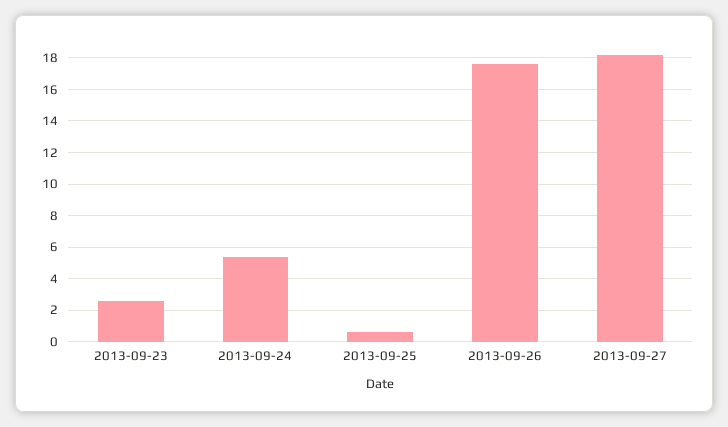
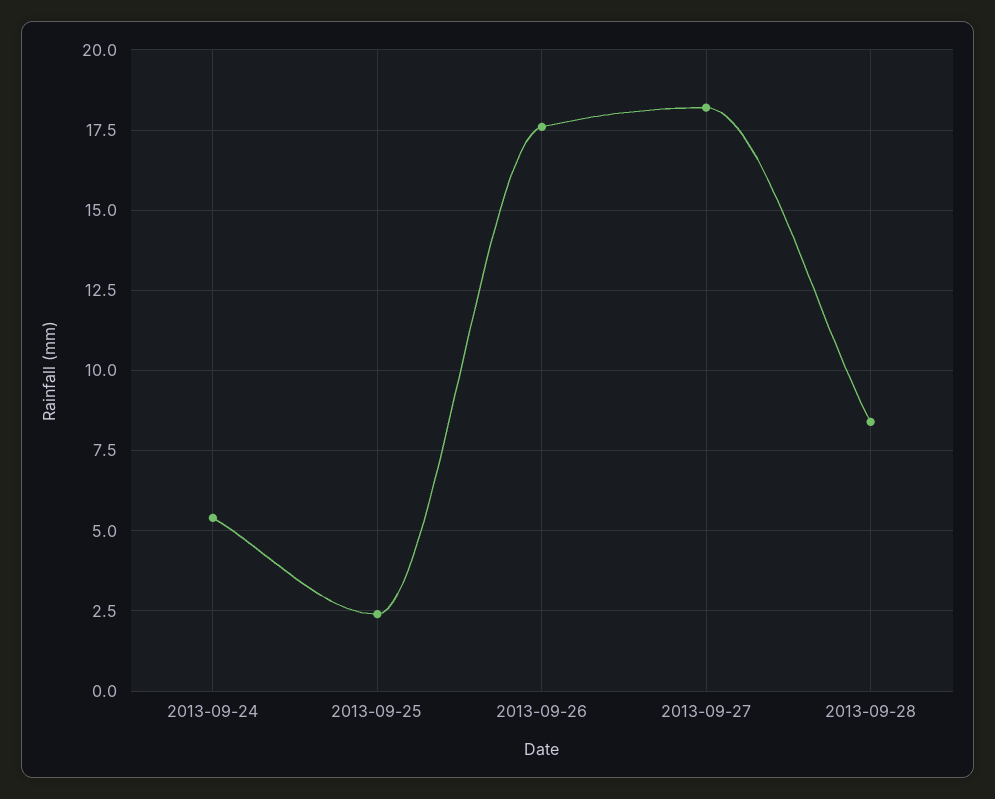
2013-09-23: 2.5 -> none
2013-09-25: 0.5 -> 2.5
2013-09-28: none -> 8.5

